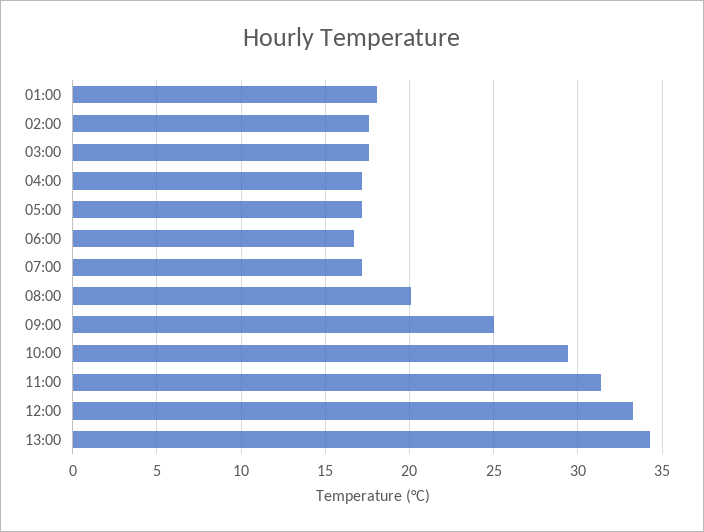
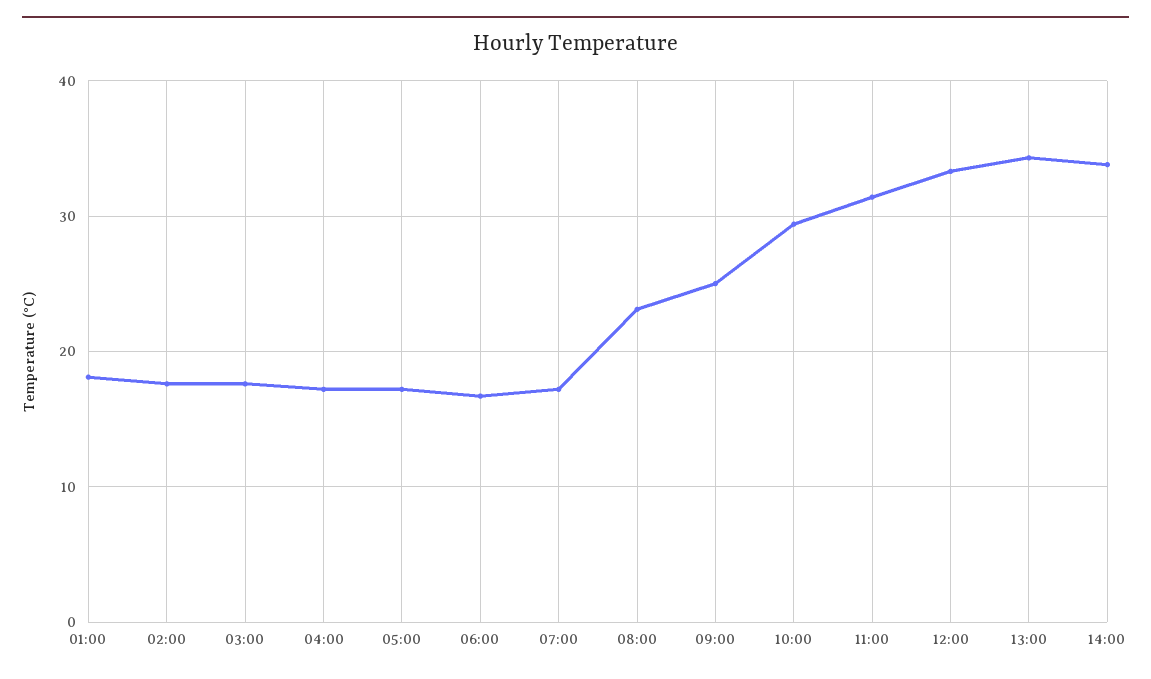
08:00: 20 -> 23
14:00: none -> 34

